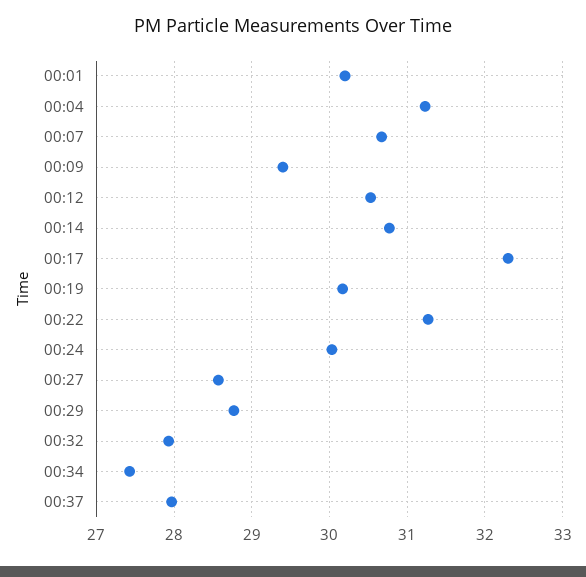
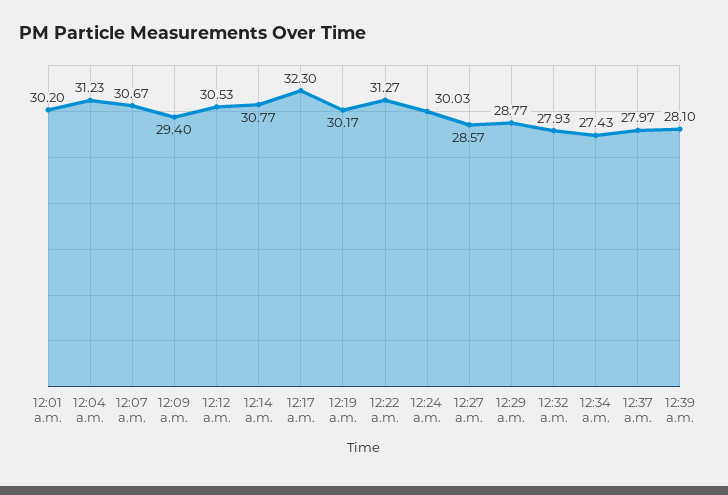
12:39 a.m.: none -> 28.1

